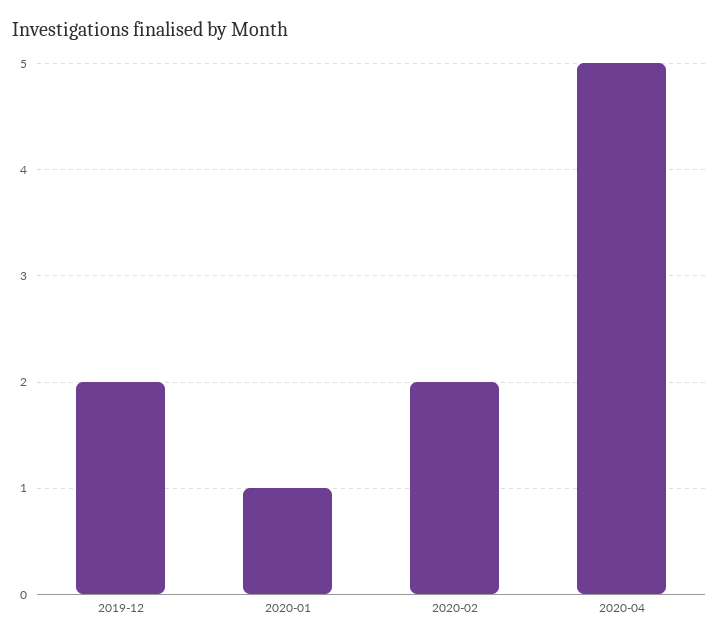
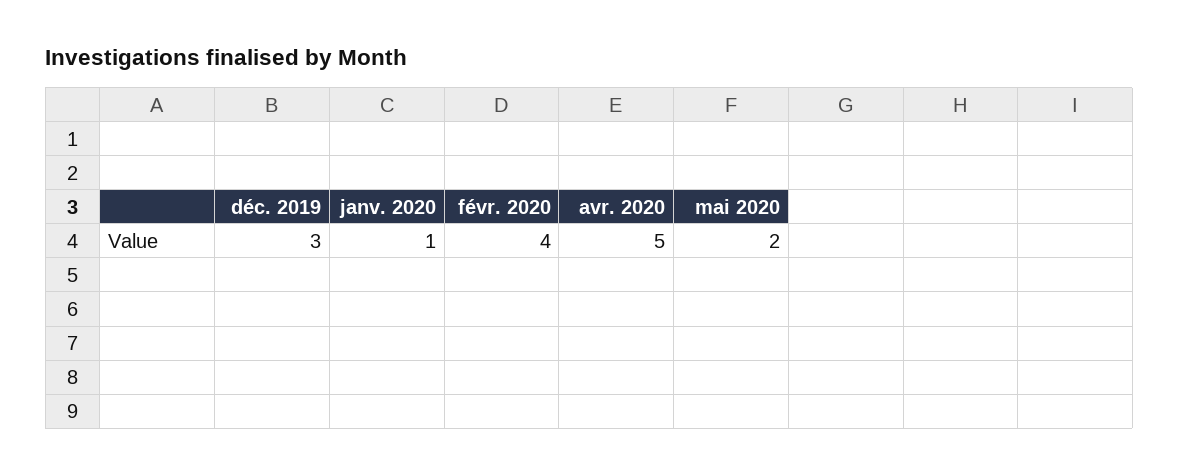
2019-12: 2 -> 3
2020-02: 2 -> 4
mai 2020: none -> 2

